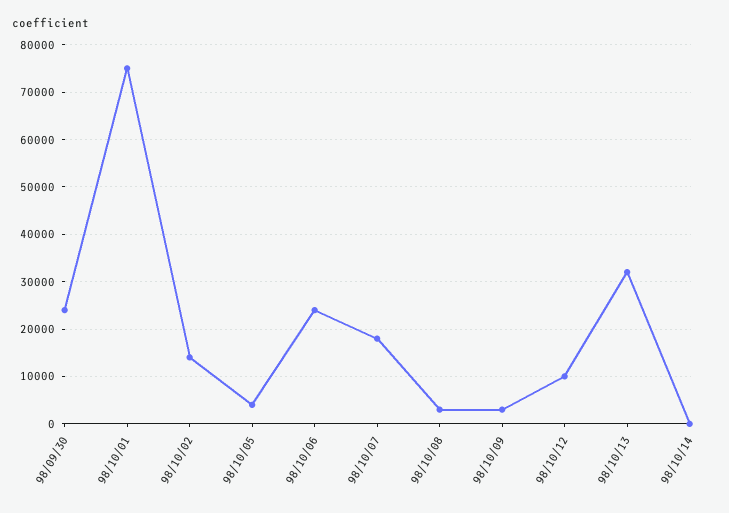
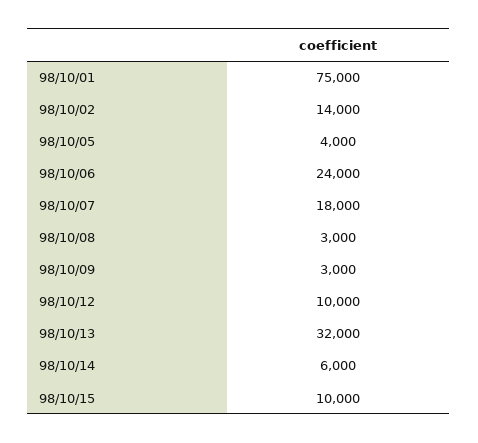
98/09/30: 24000 -> none
98/10/14: 0 -> 6000
98/10/15: none -> 10000

